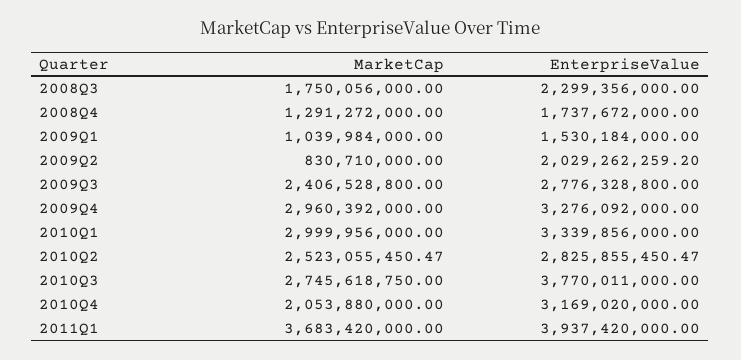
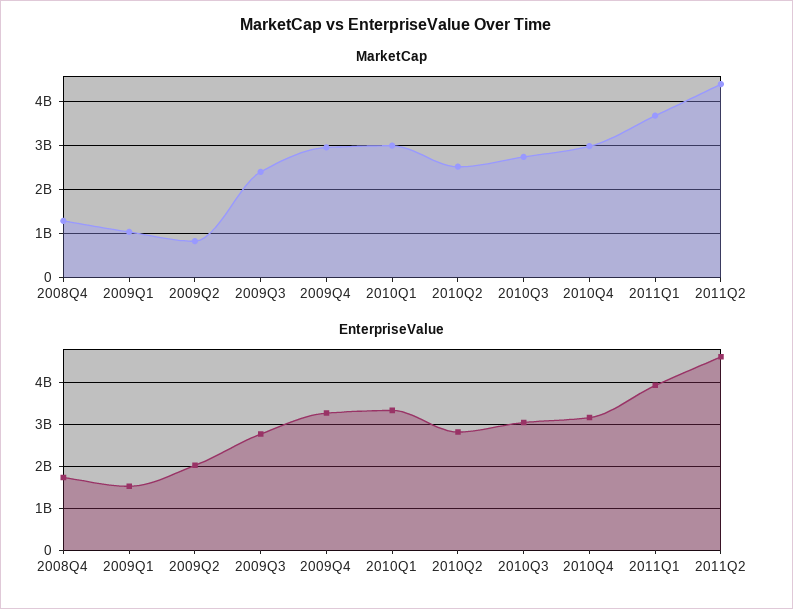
MarketCap, 2008Q3: 1750056000 -> none
EnterpriseValue, 2008Q3: 2299356000 -> none
EnterpriseValue, 2010Q3: 3770011000 -> 3000000000
MarketCap, 2010Q4: 2053880000 -> 3000000000
MarketCap, 2011Q2: none -> 4400000000
EnterpriseValue, 2011Q2: none -> 4600000000

